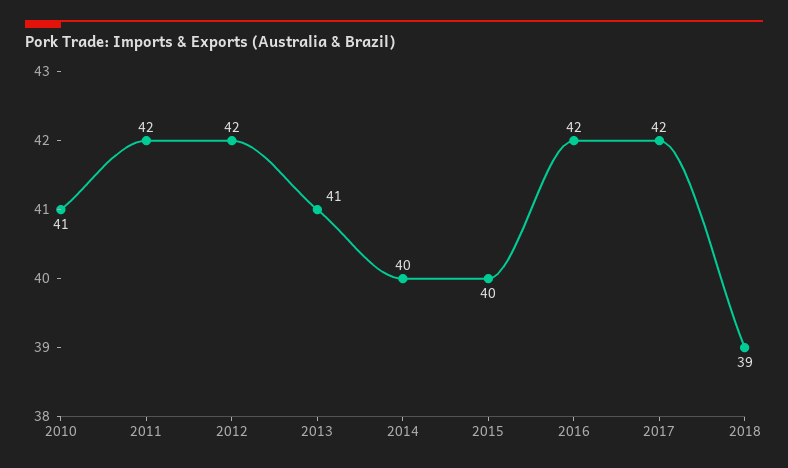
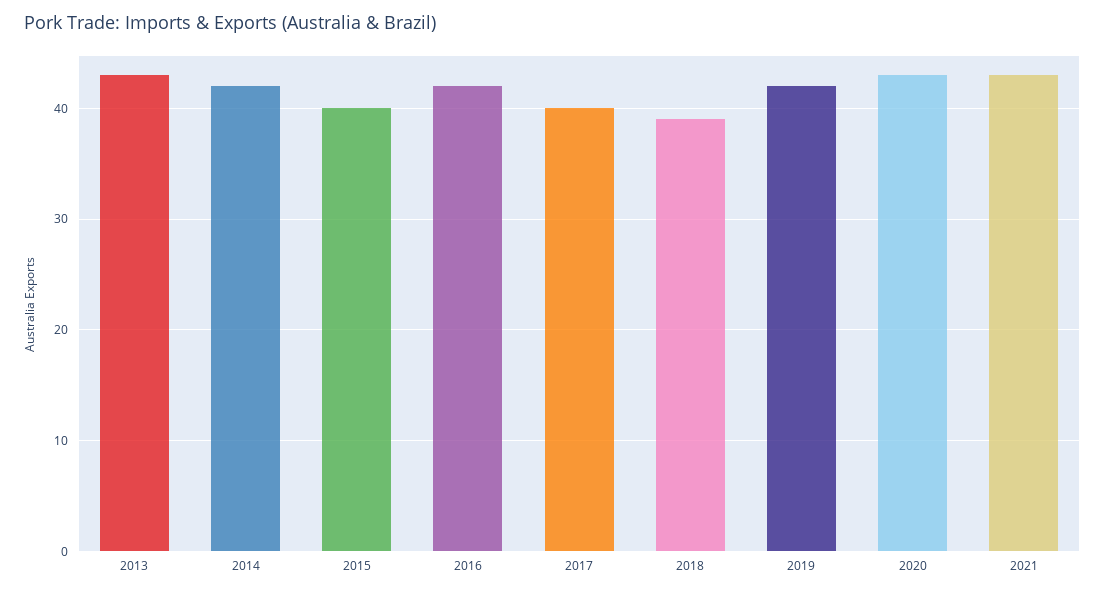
2010: 41 -> none
2011: 42 -> none
2012: 42 -> none
2013: 41 -> 43
2014: 40 -> 42
2017: 42 -> 40
2019: none -> 42
2020: none -> 43
2021: none -> 43

